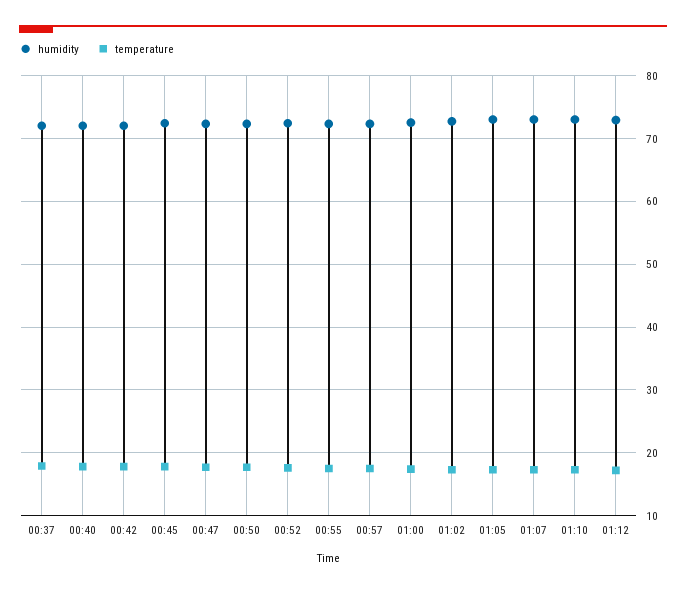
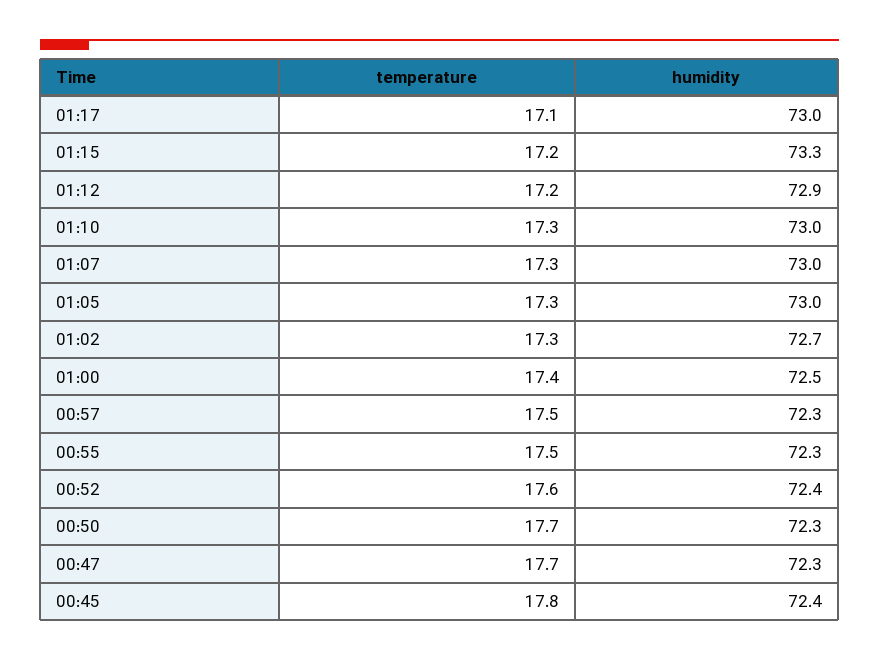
humidity, 00:37: 72 -> none
temperature, 00:37: 18 -> none
humidity, 00:40: 72 -> none
temperature, 00:40: 18 -> none
humidity, 00:42: 72 -> none
temperature, 00:42: 18 -> none
temperature, 01:17: none -> 17.1
humidity, 01:17: none -> 73
temperature, 01:15: none -> 17.2
humidity, 01:15: none -> 73.3

